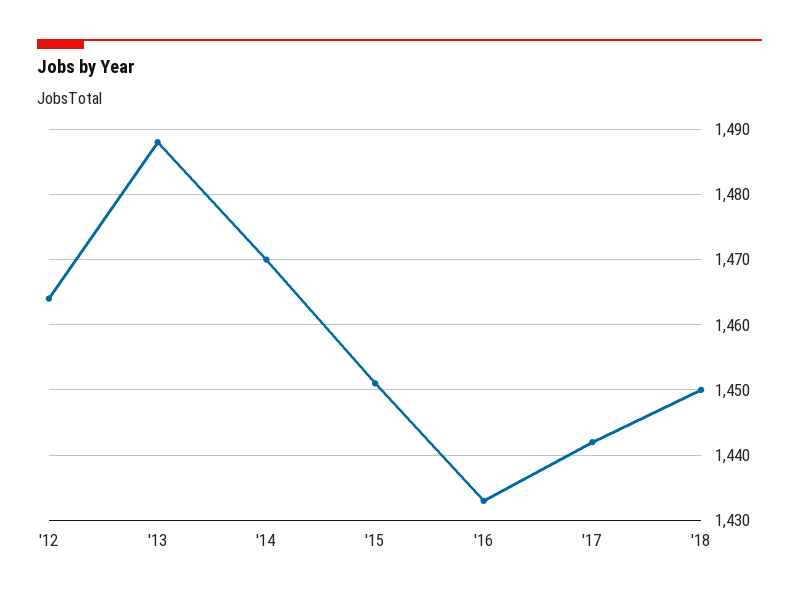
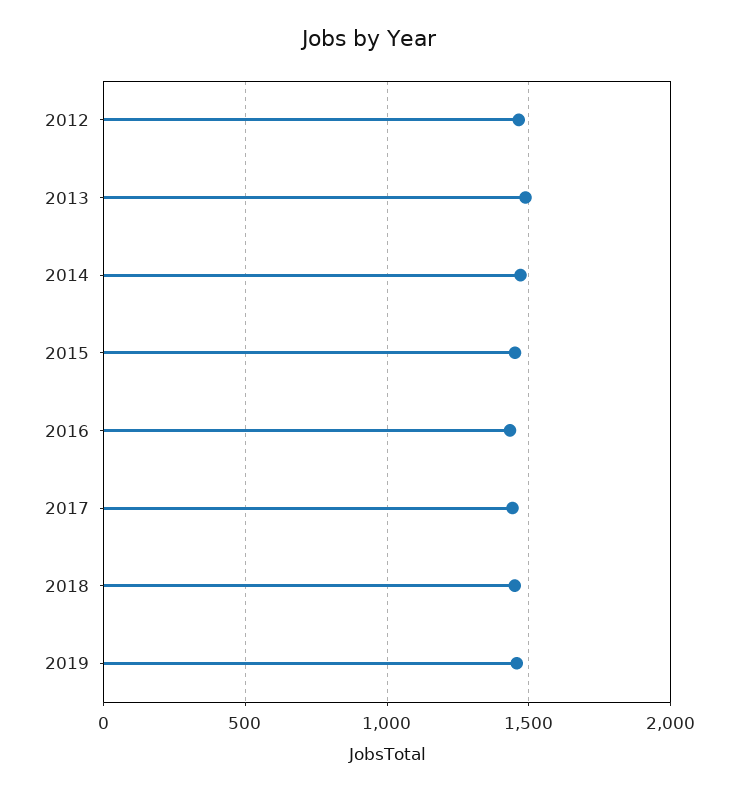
2019: none -> 1450

